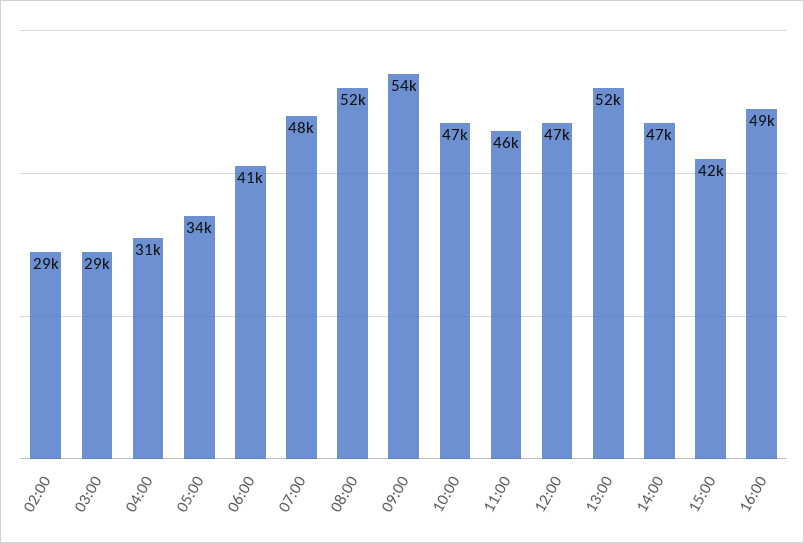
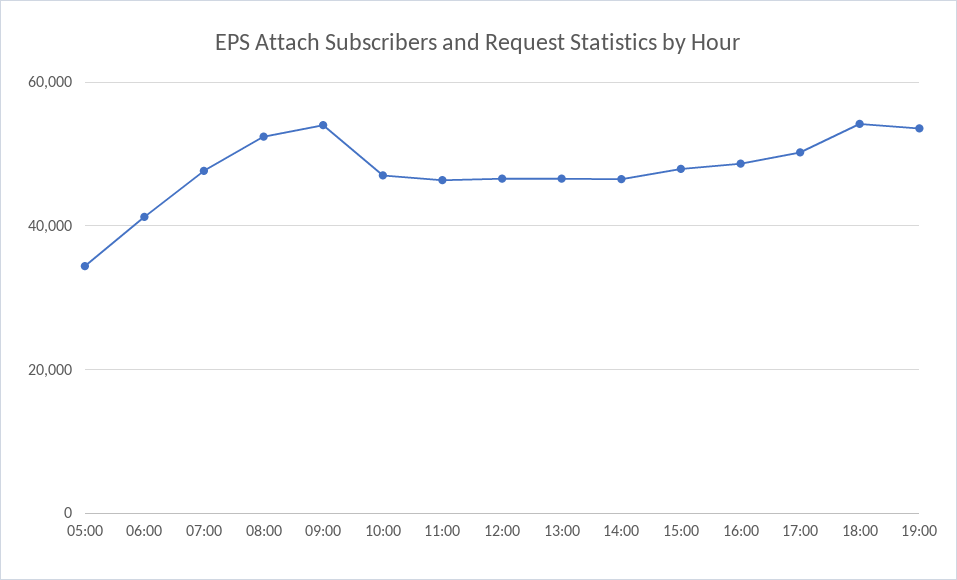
02:00: 29000 -> none
03:00: 29000 -> none
04:00: 31000 -> none
13:00: 52000 -> 46000
15:00: 42000 -> 48000
17:00: none -> 50000
18:00: none -> 54000
19:00: none -> 54000

